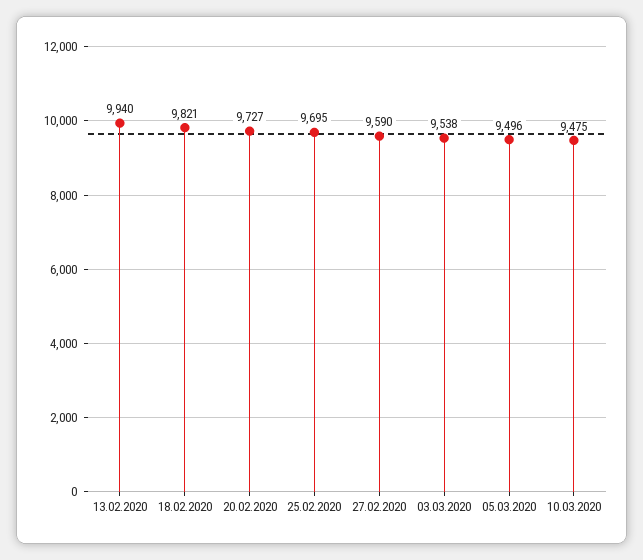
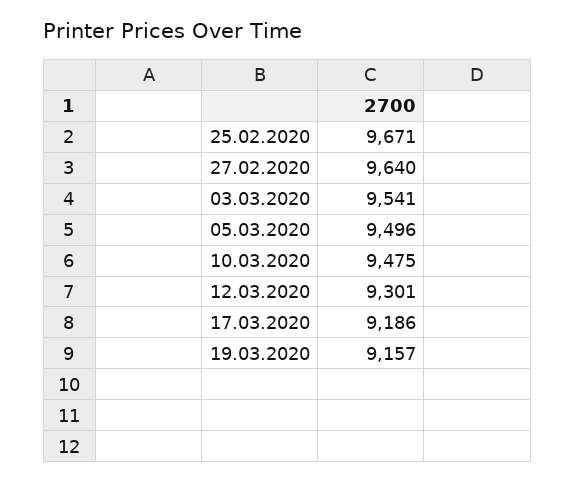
13.02.2020: 9940 -> none
18.02.2020: 9821 -> none
20.02.2020: 9727 -> none
25.02.2020: 9695 -> 9671
27.02.2020: 9590 -> 9640
03.03.2020: 9538 -> 9541
12.03.2020: none -> 9301
17.03.2020: none -> 9186
19.03.2020: none -> 9157

